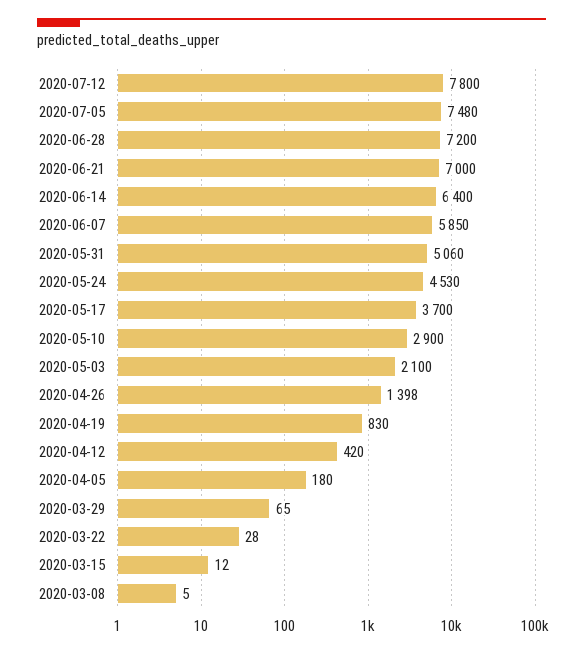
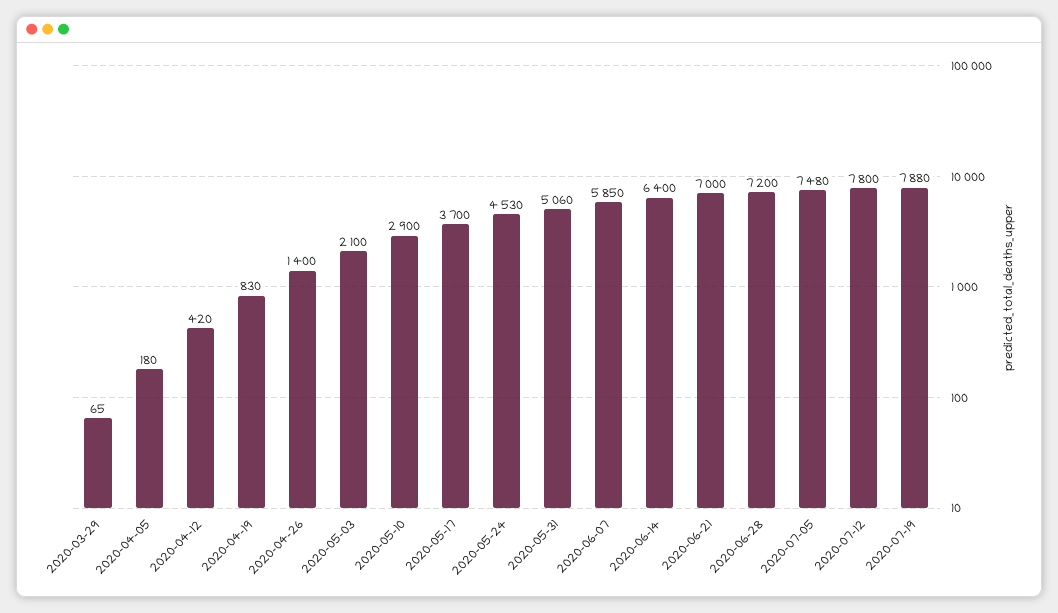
2020-04-26: 1398 -> 1400
2020-03-22: 28 -> none
2020-03-15: 12 -> none
2020-03-08: 5 -> none
2020-07-19: none -> 7880

